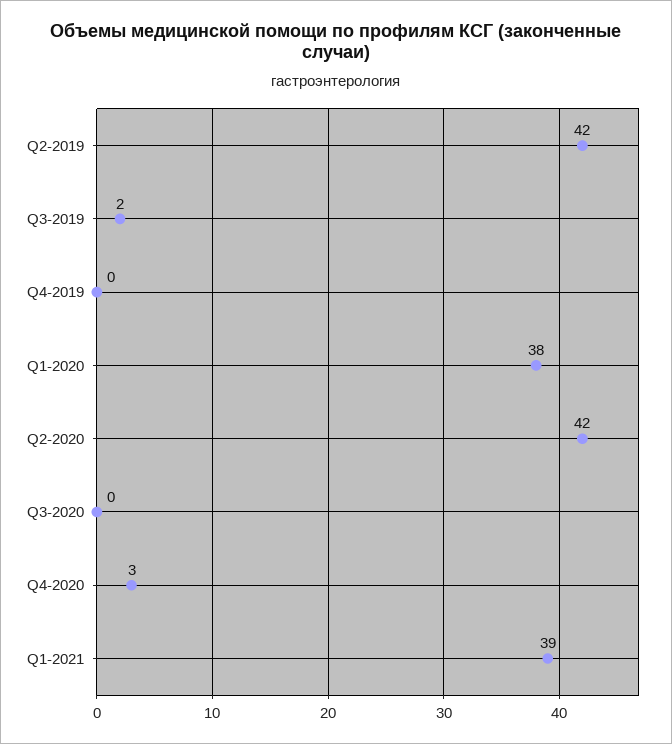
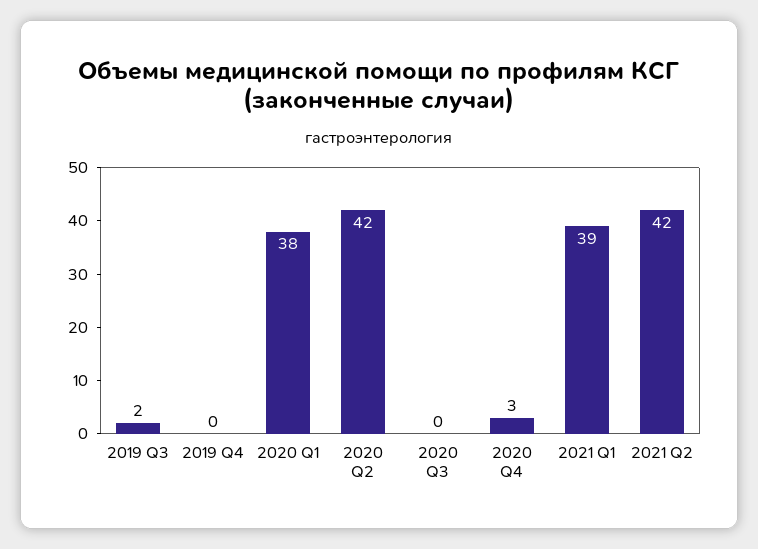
Q2-2019: 42 -> none
2021 Q2: none -> 42

